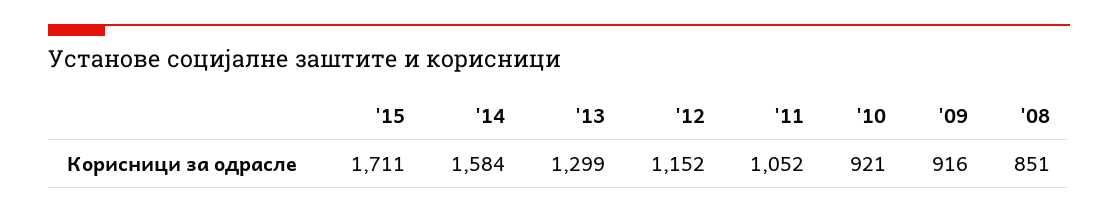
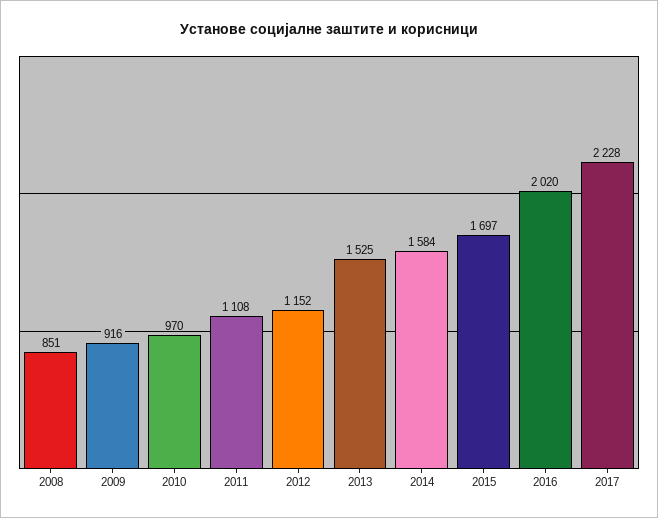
'15: 1711 -> 1697
'13: 1299 -> 1525
'11: 1052 -> 1108
'10: 921 -> 970
2016: none -> 2020
2017: none -> 2228

